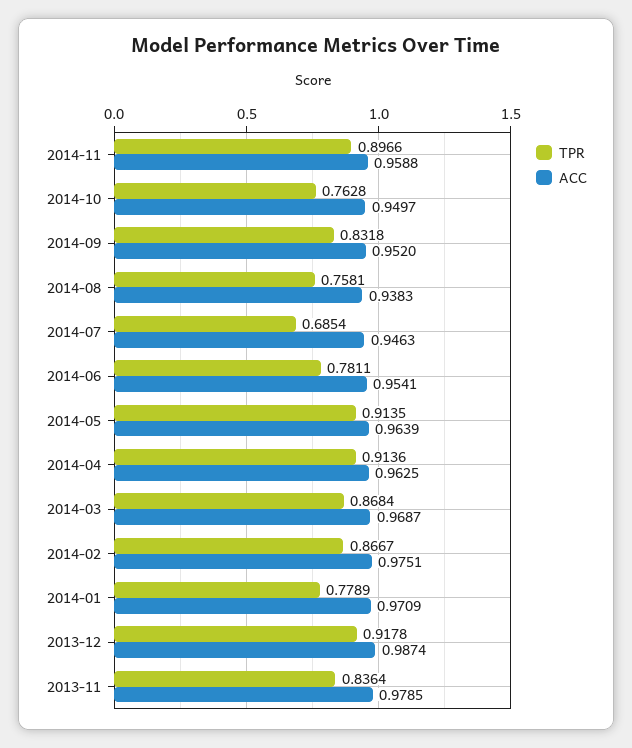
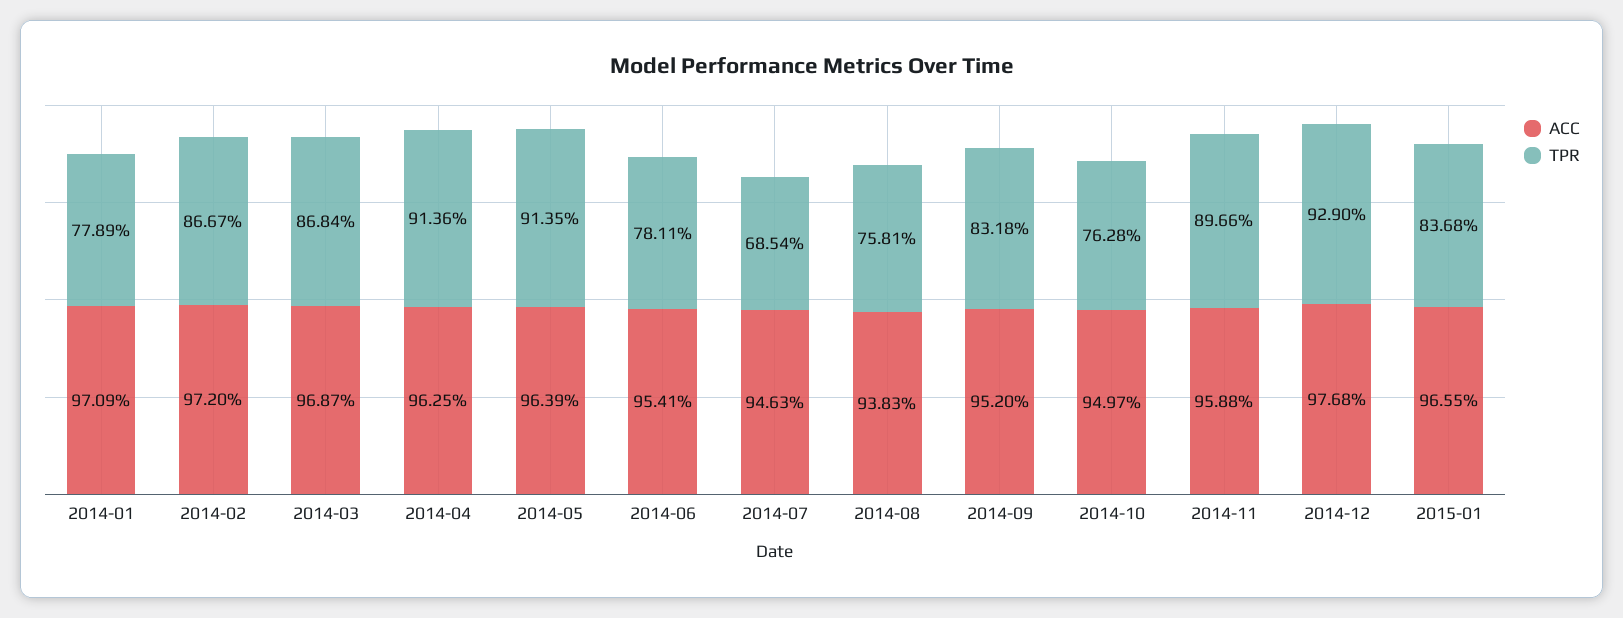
ACC, 2014-02: 0.9751 -> 0.972
TPR, 2013-12: 0.9178 -> none
ACC, 2013-12: 0.9874 -> none
TPR, 2013-11: 0.8364 -> none
ACC, 2013-11: 0.9785 -> none
ACC, 2014-12: none -> 0.9768
TPR, 2014-12: none -> 0.929
ACC, 2015-01: none -> 0.9655
TPR, 2015-01: none -> 0.8368

